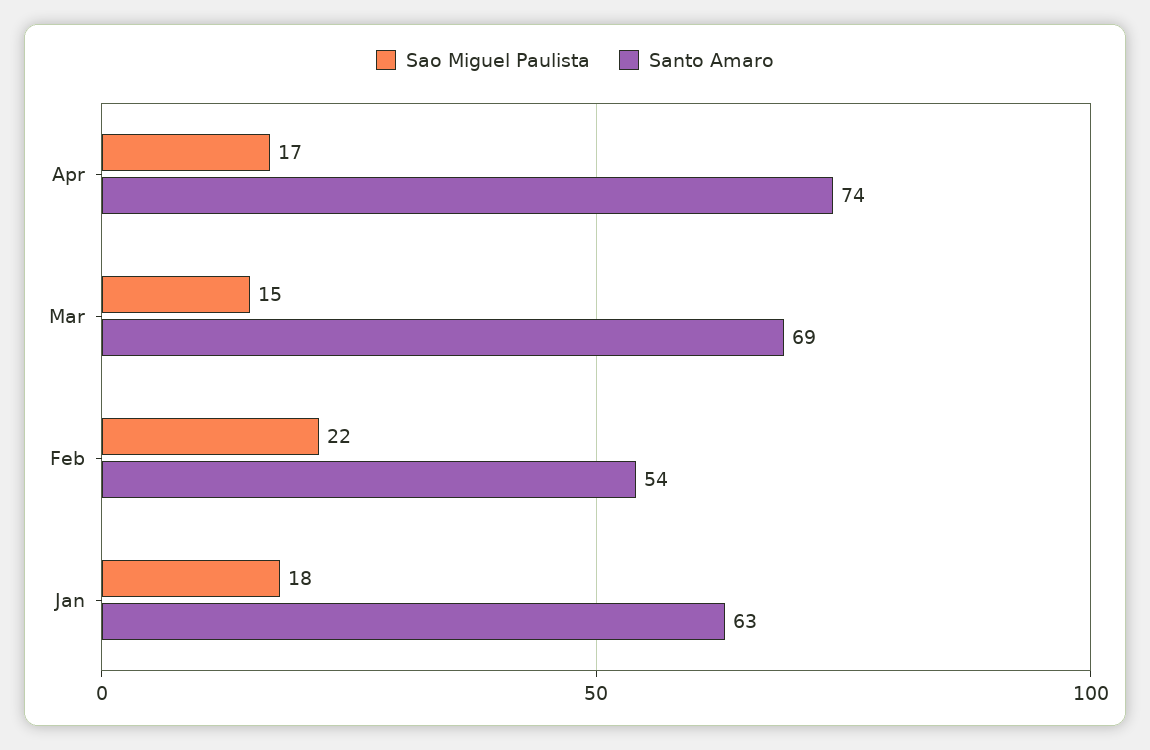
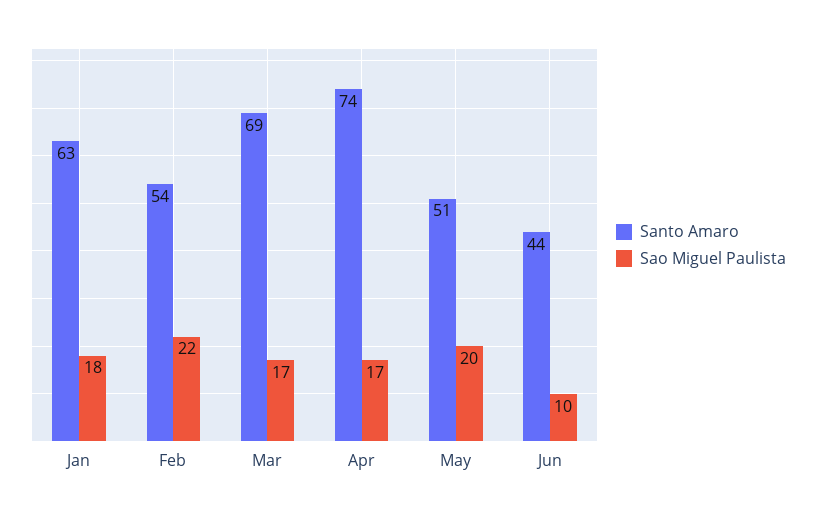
Sao Miguel Paulista, Mar: 15 -> 17
Santo Amaro, May: none -> 51
Sao Miguel Paulista, May: none -> 20
Santo Amaro, Jun: none -> 44
Sao Miguel Paulista, Jun: none -> 10

